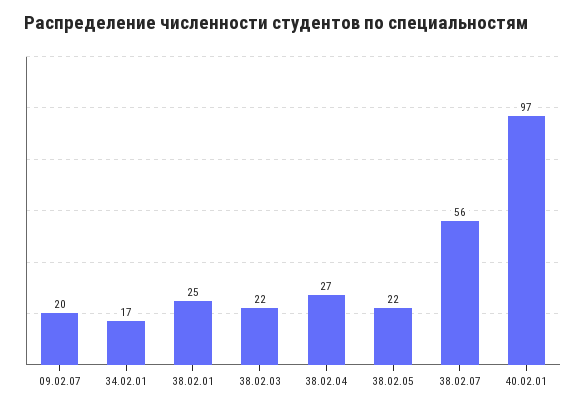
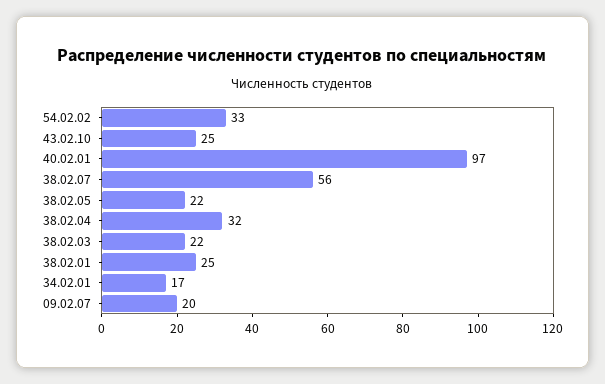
38.02.04: 27 -> 32
54.02.02: none -> 33
43.02.10: none -> 25

